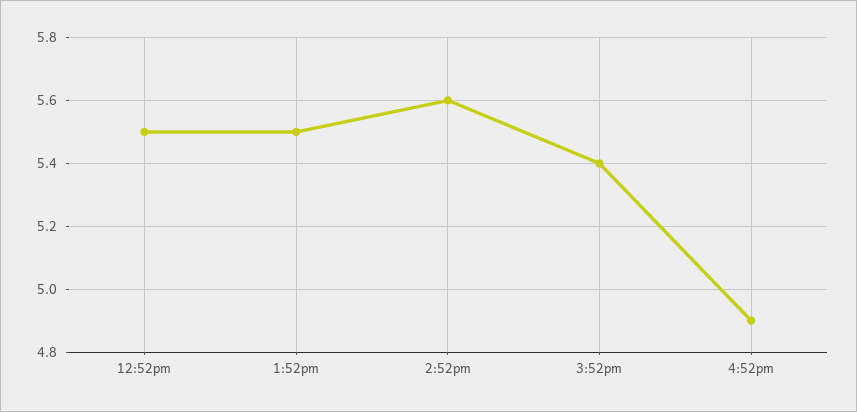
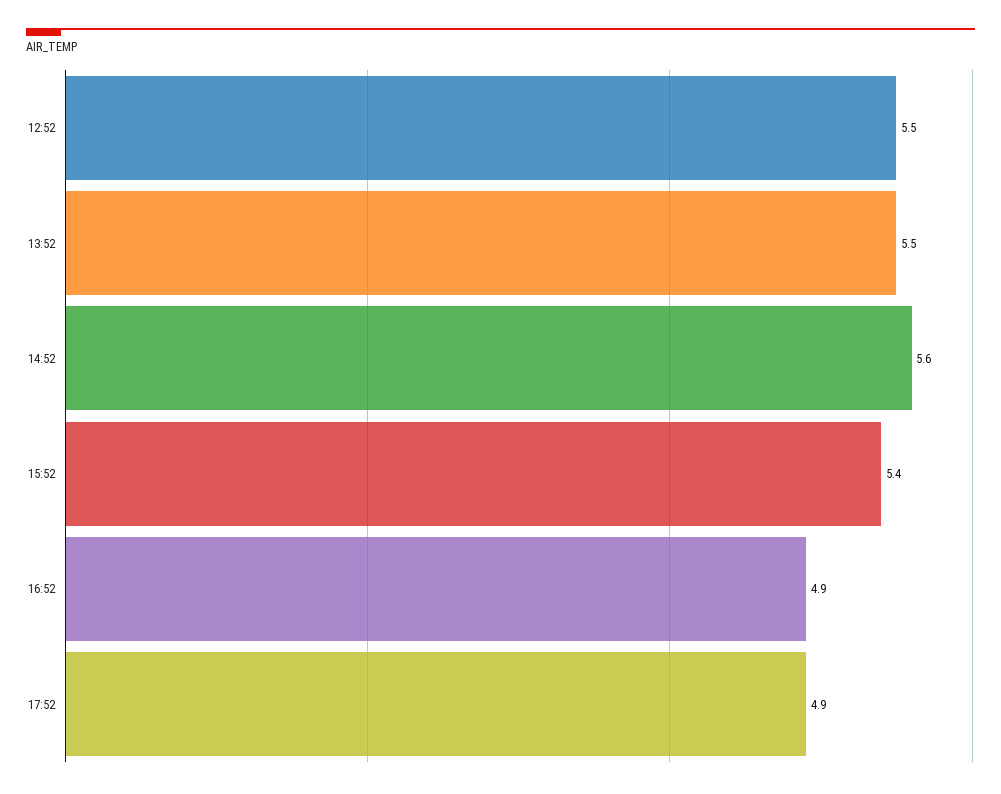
17:52: none -> 4.9

